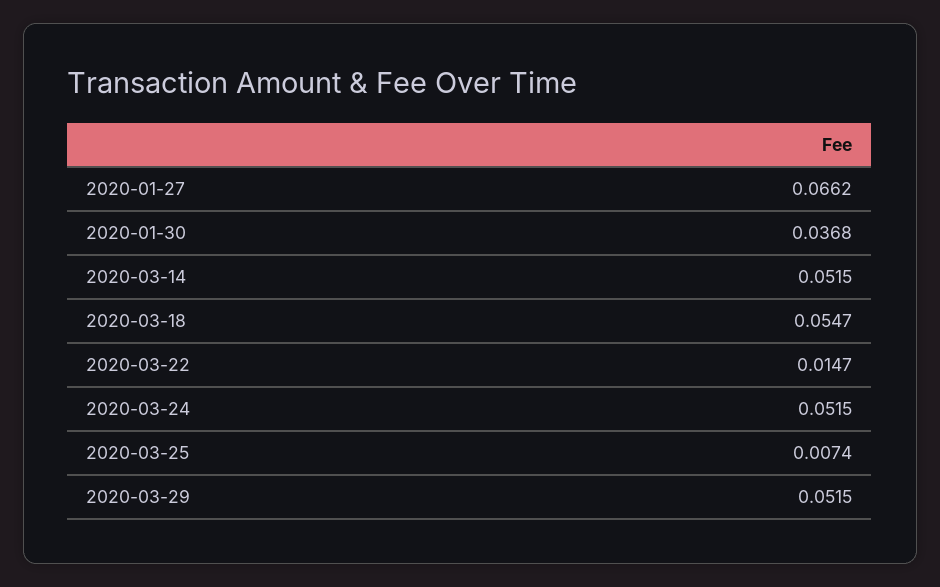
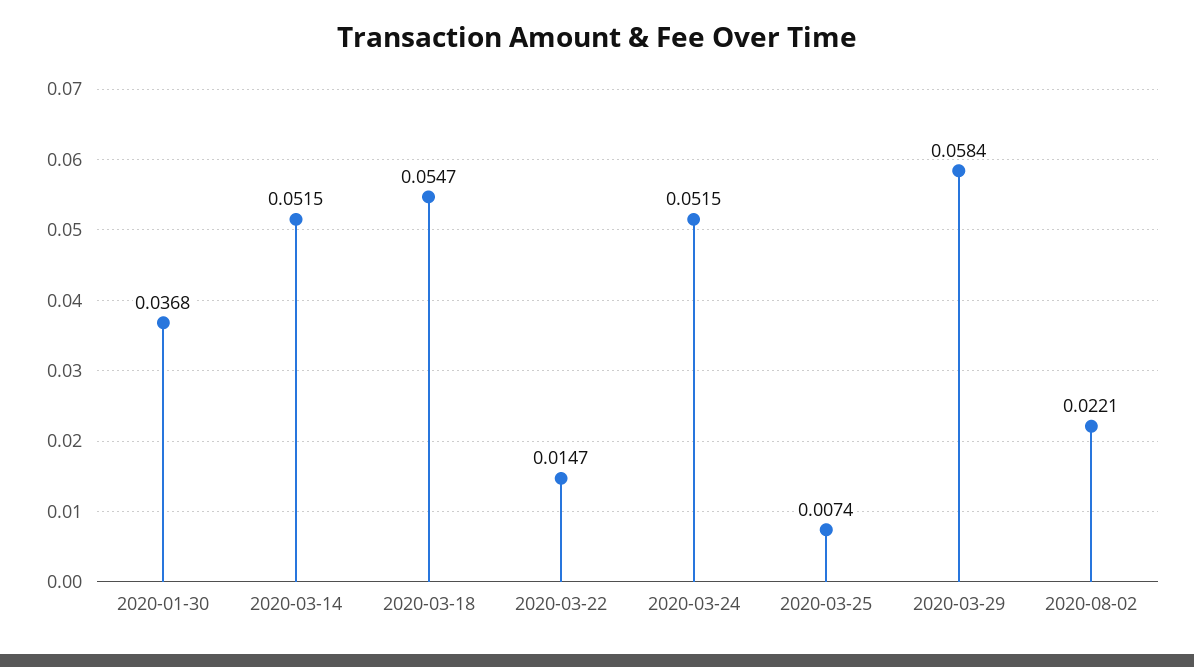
2020-01-27: 0.0662 -> none
2020-03-29: 0.0515 -> 0.0584
2020-08-02: none -> 0.0221

